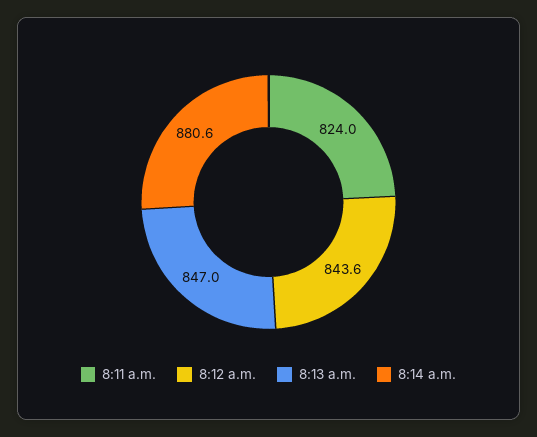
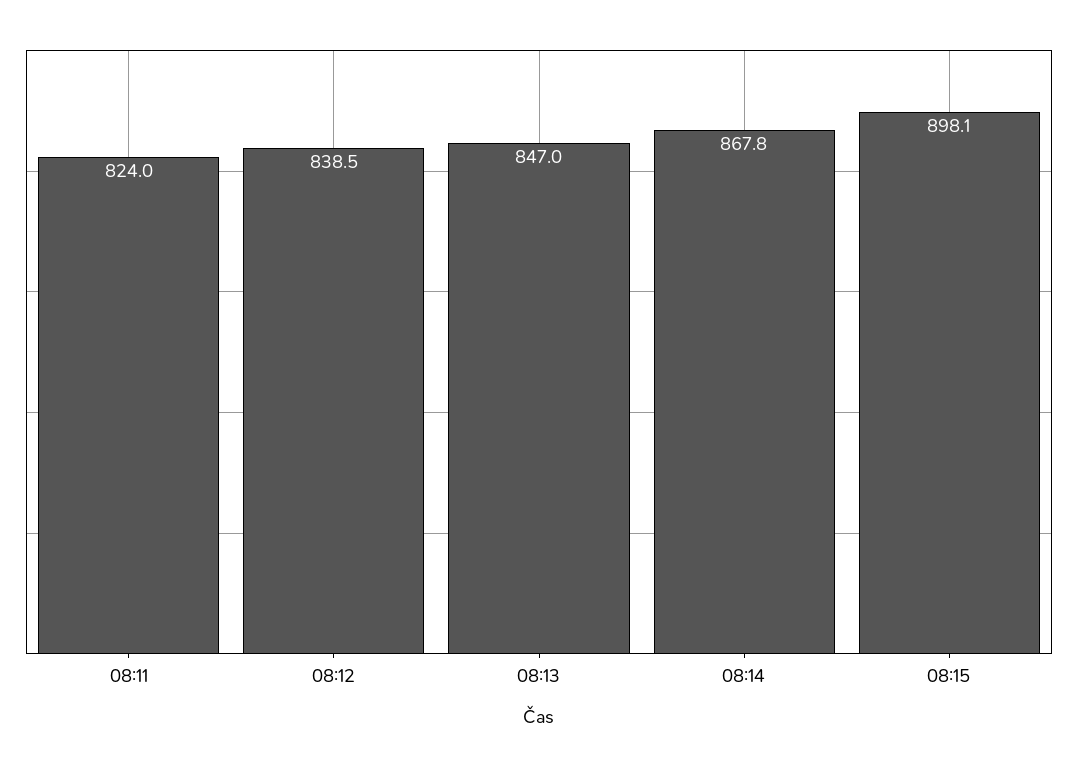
8:12 a.m.: 843.6 -> 838.5
8:14 a.m.: 880.6 -> 867.8
08:15: none -> 898.1

